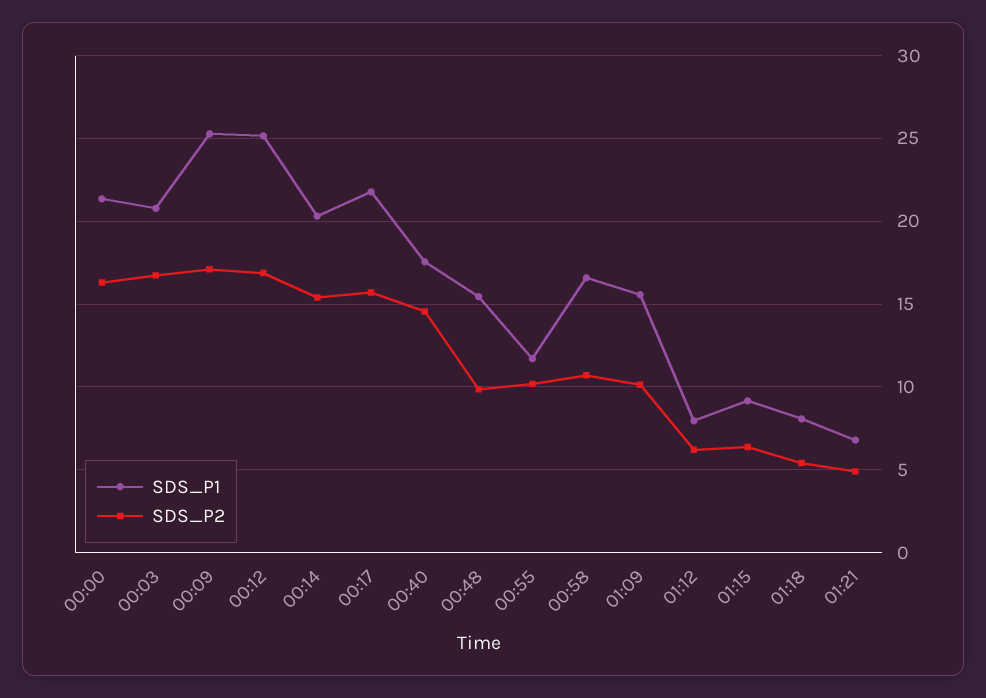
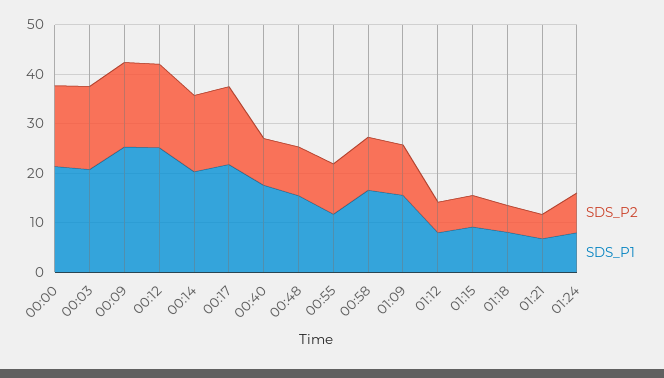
SDS_P2, 00:40: 14.5 -> 10
SDS_P2, 01:24: none -> 8
SDS_P1, 01:24: none -> 8

